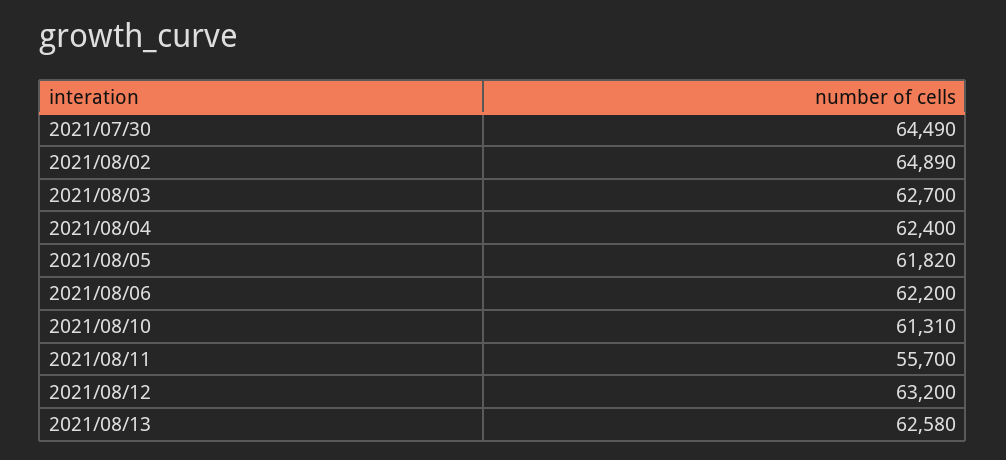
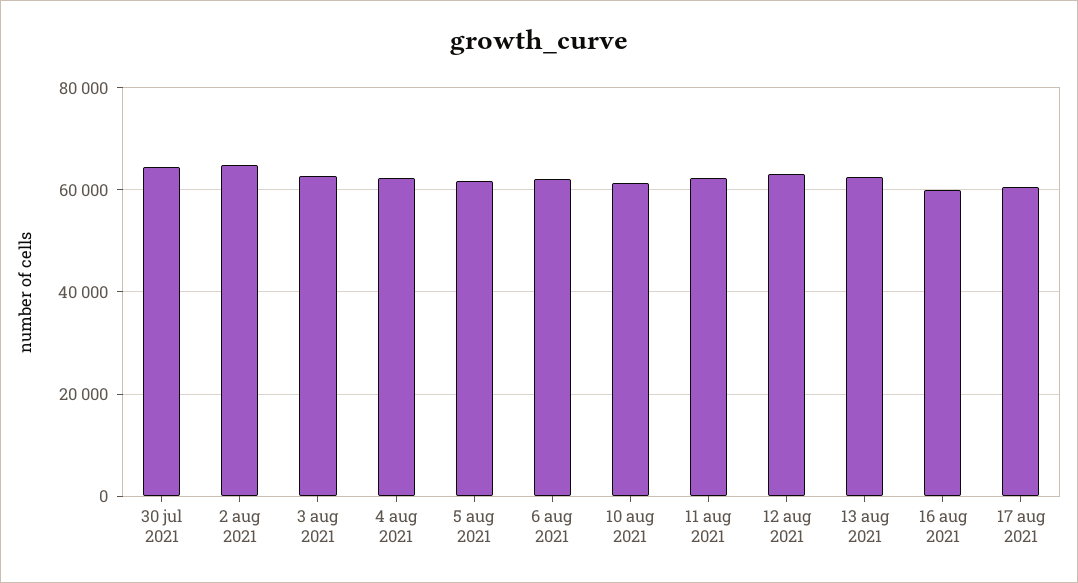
2021/08/11: 55700 -> 62000
16 aug 2021: none -> 60000
17 aug 2021: none -> 60000

